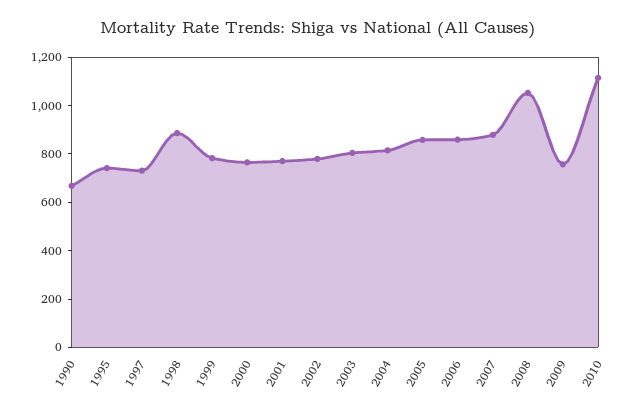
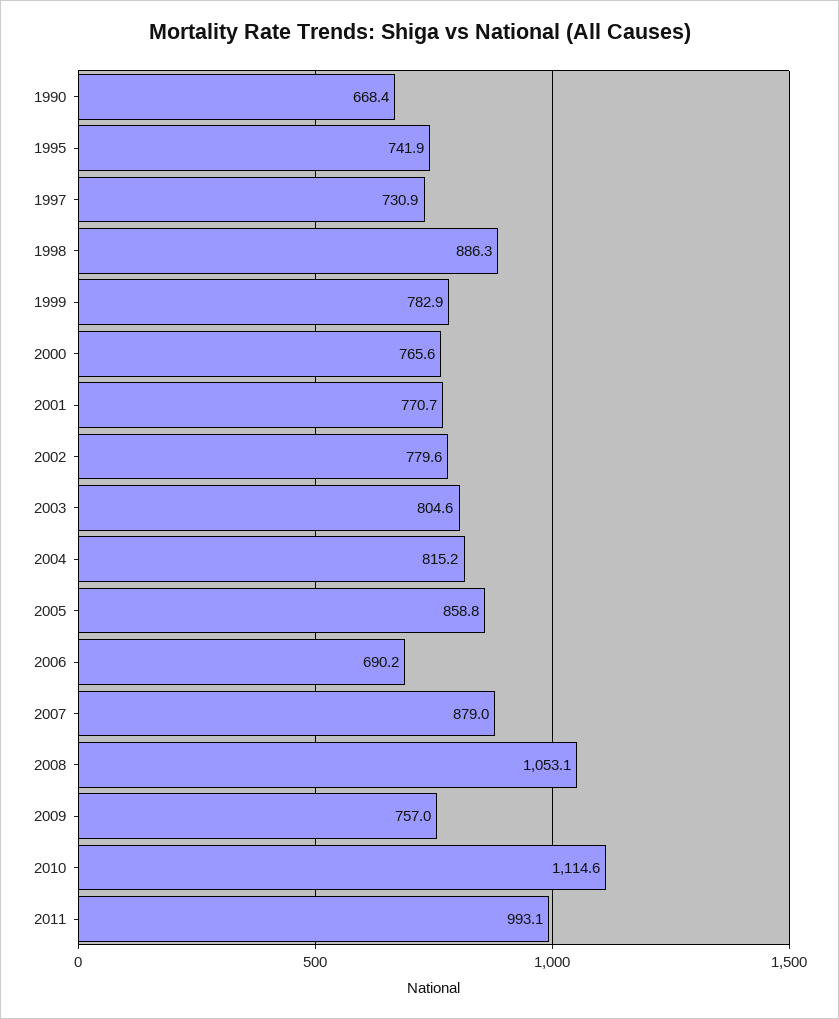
2006: 850 -> 690.2
2011: none -> 993.1

